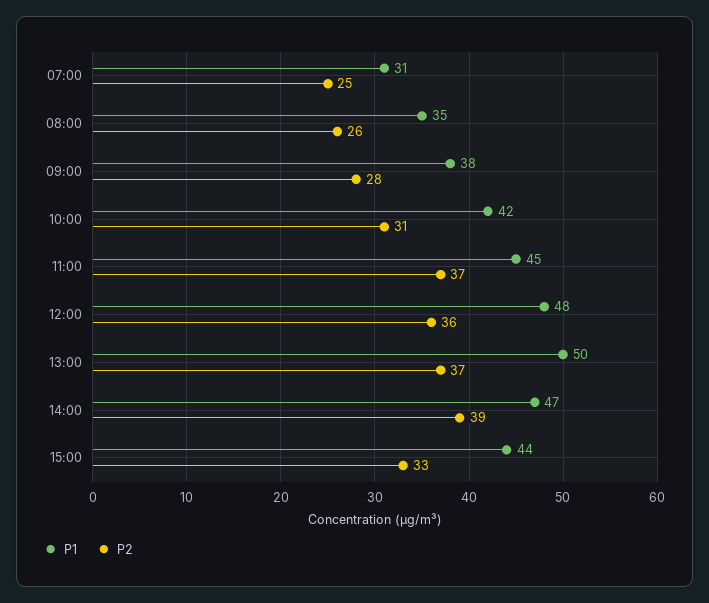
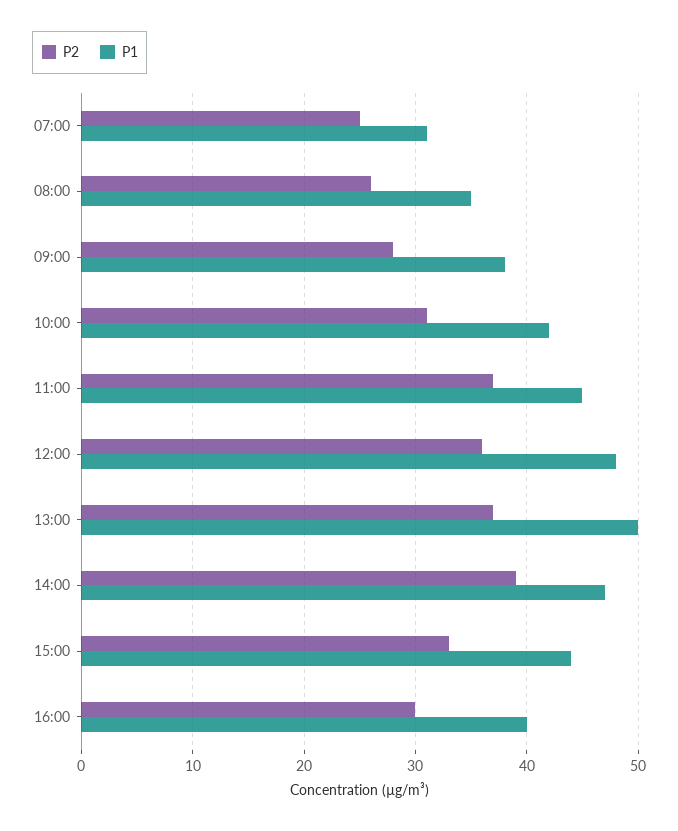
P2, 16:00: none -> 30
P1, 16:00: none -> 40

